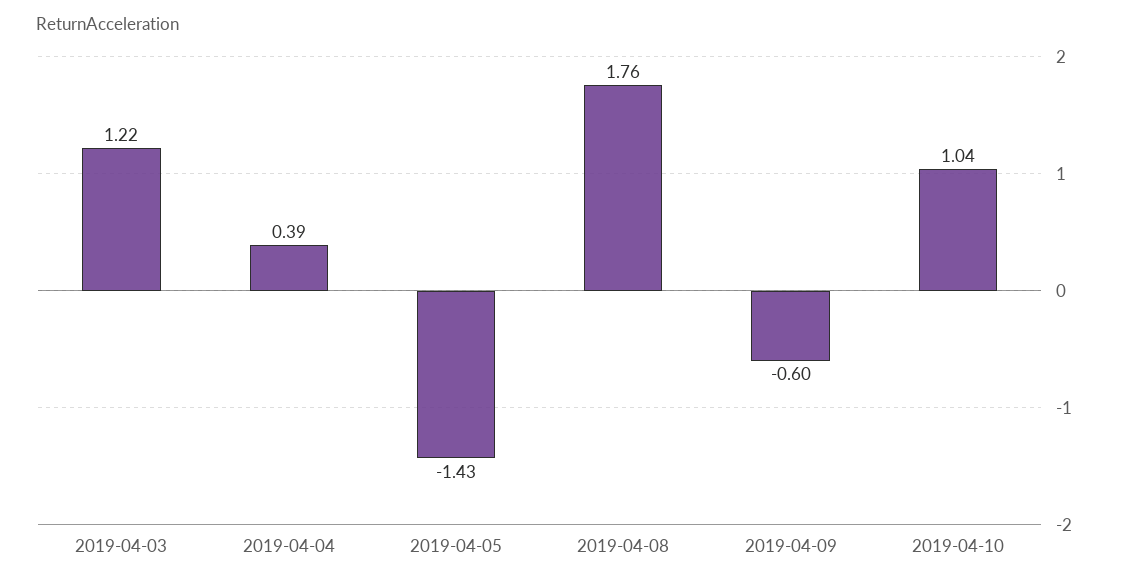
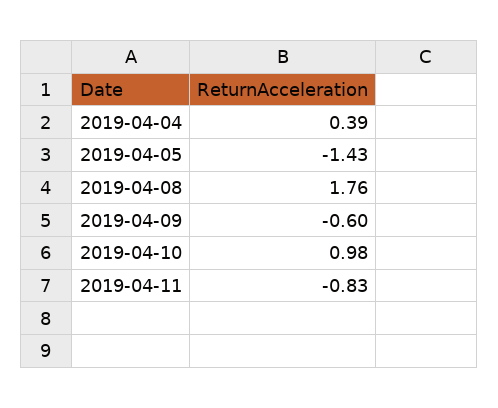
2019-04-03: 1.22 -> none
2019-04-10: 1.04 -> 0.98
2019-04-11: none -> -0.83

